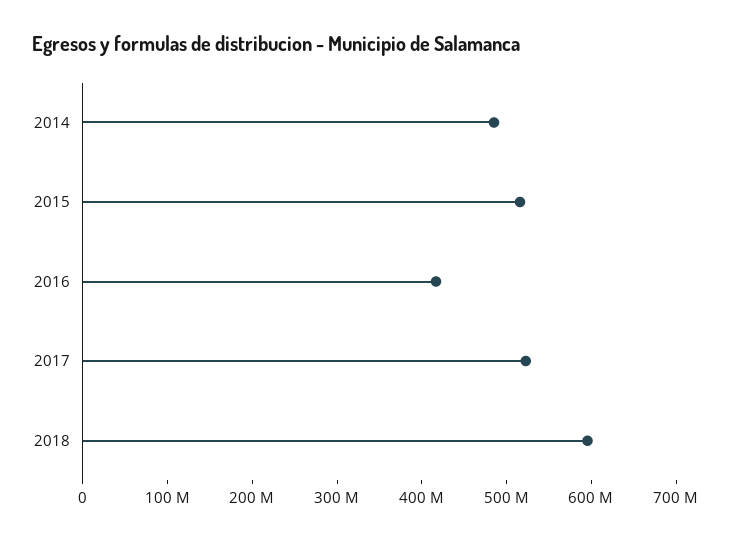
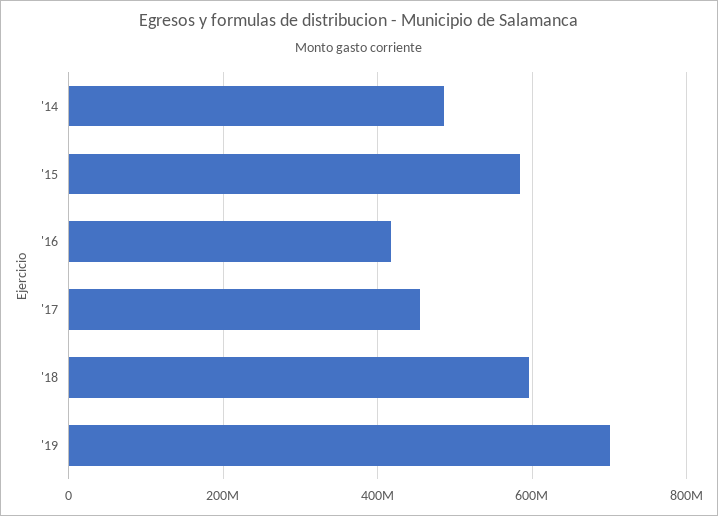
2015: 520000000 -> 580000000
2017: 520000000 -> 460000000
'19: none -> 700000000

